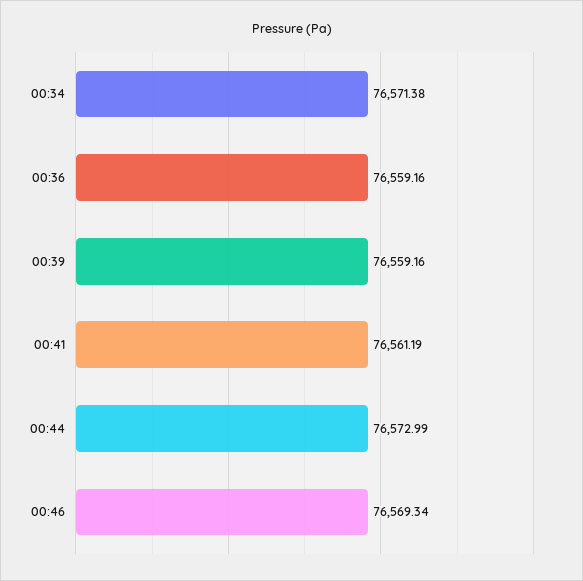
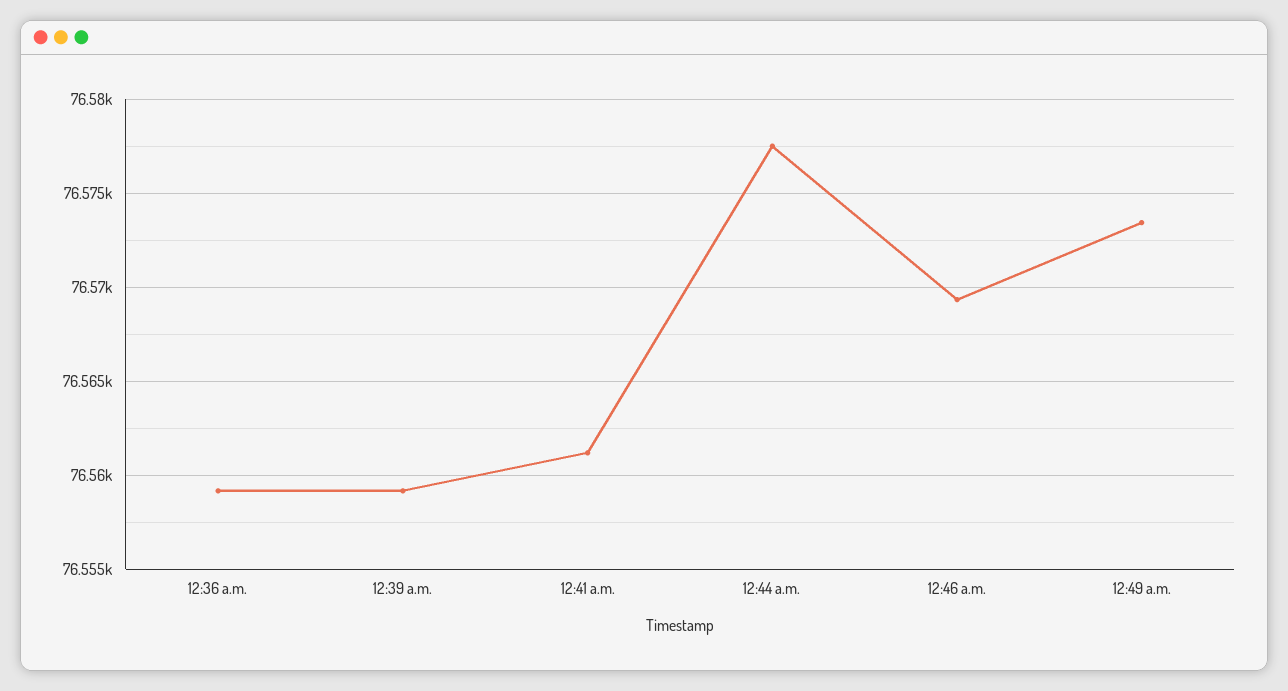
00:34: 76571.38 -> none
00:44: 76572.99 -> 76577.5
12:49 a.m.: none -> 76573.5

